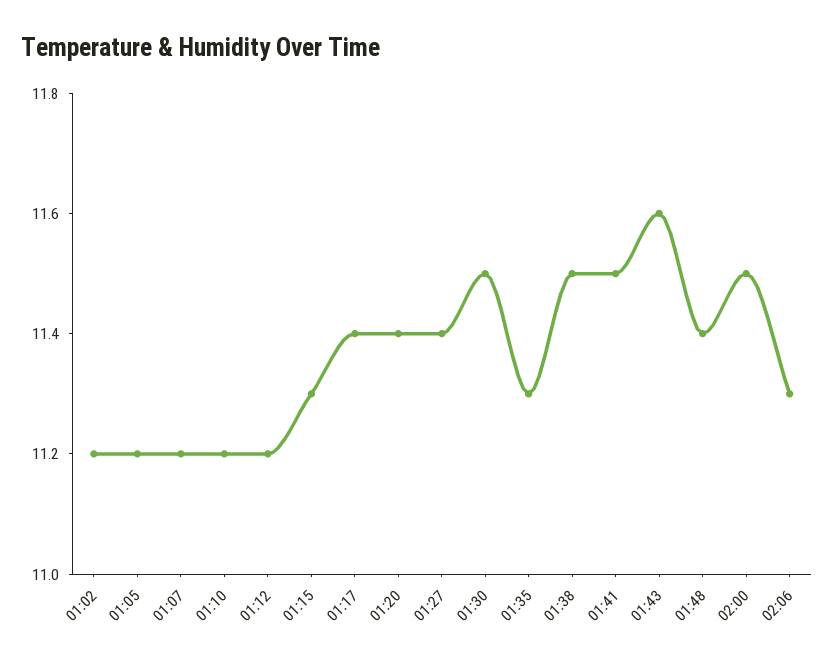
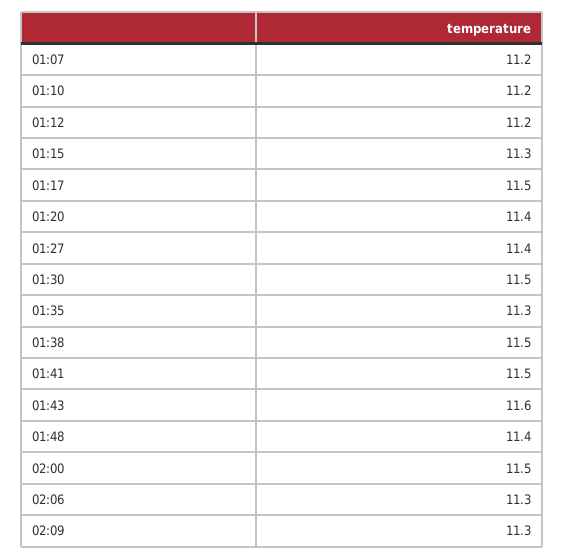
01:02: 11.2 -> none
01:05: 11.2 -> none
01:17: 11.4 -> 11.5
02:09: none -> 11.3

